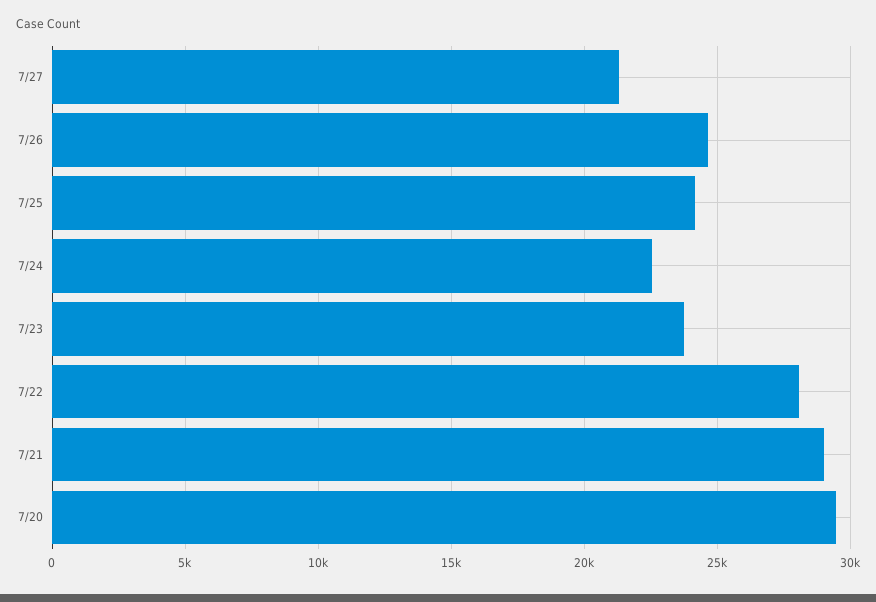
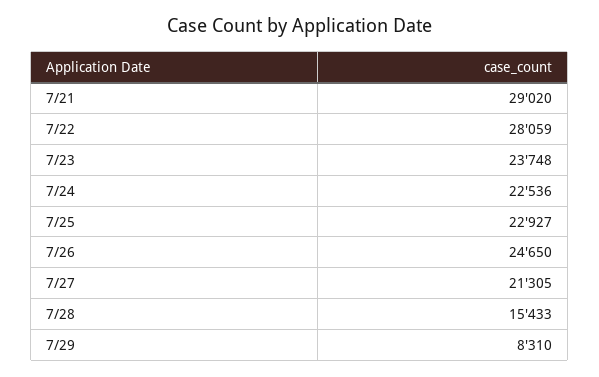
7/25: 24000 -> 22927
7/20: 29500 -> none
7/28: none -> 15433
7/29: none -> 8310

